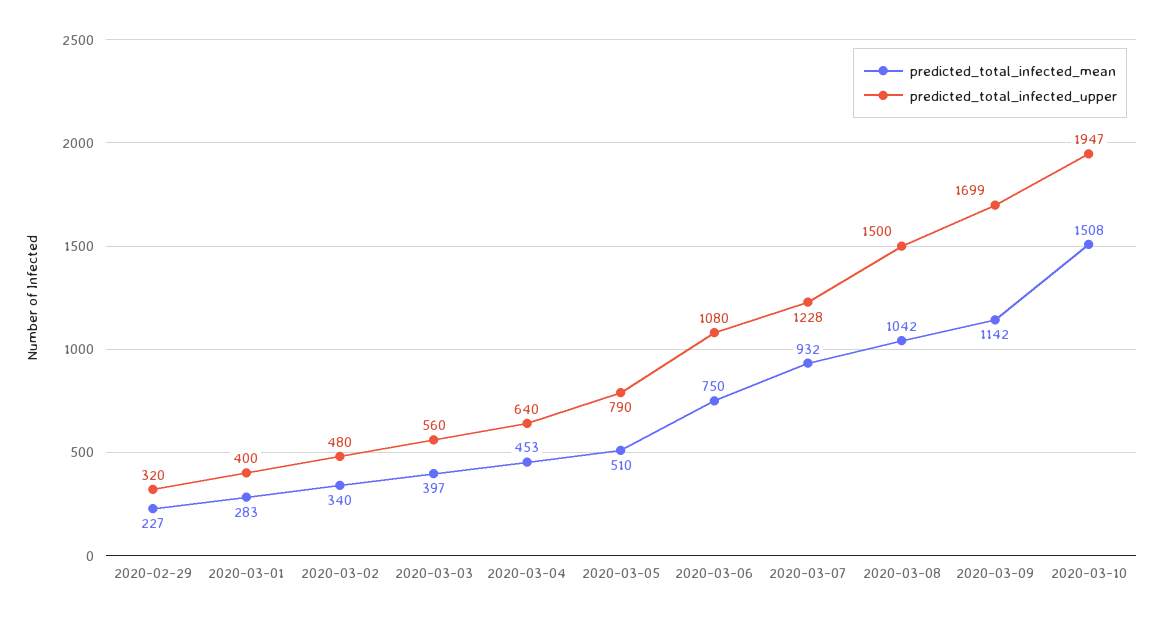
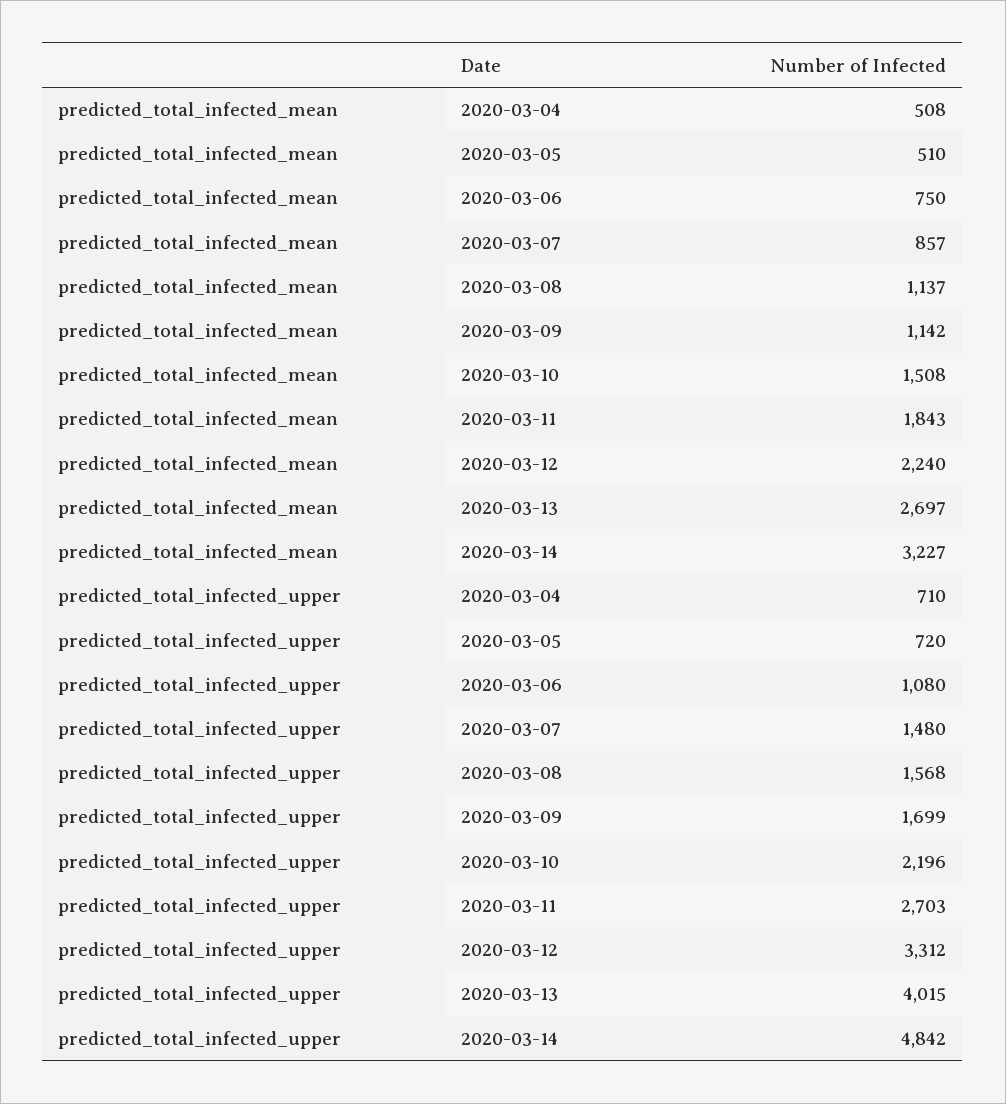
predicted_total_infected_mean, 2020-02-29: 227 -> none
predicted_total_infected_upper, 2020-02-29: 320 -> none
predicted_total_infected_mean, 2020-03-01: 283 -> none
predicted_total_infected_upper, 2020-03-01: 400 -> none
predicted_total_infected_mean, 2020-03-02: 340 -> none
predicted_total_infected_upper, 2020-03-02: 480 -> none
predicted_total_infected_mean, 2020-03-03: 397 -> none
predicted_total_infected_upper, 2020-03-03: 560 -> none
predicted_total_infected_mean, 2020-03-04: 453 -> 508
predicted_total_infected_upper, 2020-03-04: 640 -> 710
predicted_total_infected_upper, 2020-03-05: 790 -> 720
predicted_total_infected_mean, 2020-03-07: 932 -> 857
predicted_total_infected_upper, 2020-03-07: 1228 -> 1480
predicted_total_infected_mean, 2020-03-08: 1042 -> 1137
predicted_total_infected_upper, 2020-03-08: 1500 -> 1568
predicted_total_infected_upper, 2020-03-10: 1947 -> 2196
predicted_total_infected_mean, 2020-03-11: none -> 1843
predicted_total_infected_mean, 2020-03-12: none -> 2240
predicted_total_infected_mean, 2020-03-13: none -> 2697
predicted_total_infected_mean, 2020-03-14: none -> 3227
predicted_total_infected_upper, 2020-03-11: none -> 2703
predicted_total_infected_upper, 2020-03-12: none -> 3312
predicted_total_infected_upper, 2020-03-13: none -> 4015
predicted_total_infected_upper, 2020-03-14: none -> 4842

